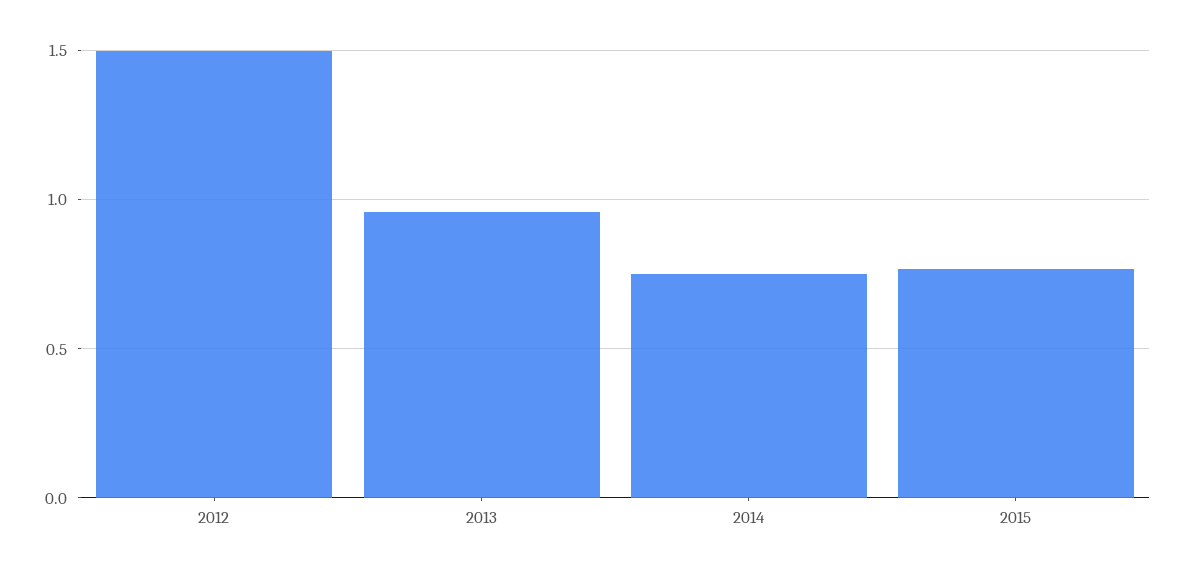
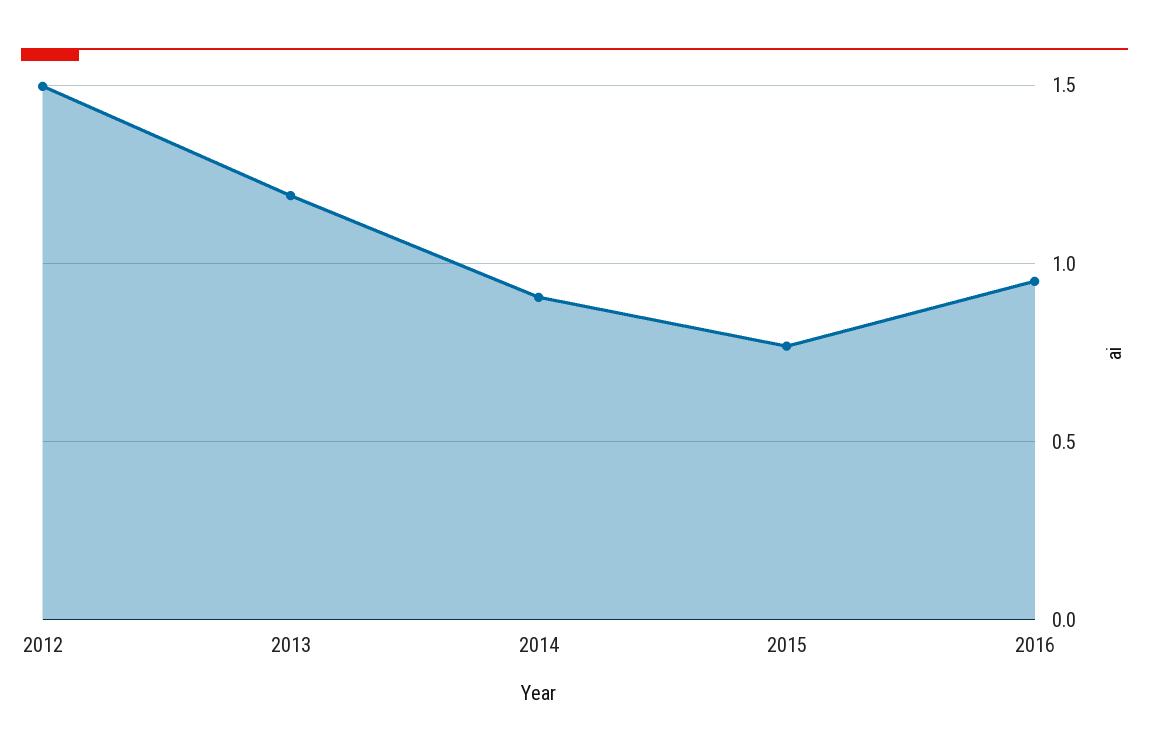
2013: 0.95 -> 1.2
2014: 0.75 -> 0.9
2016: none -> 0.95

